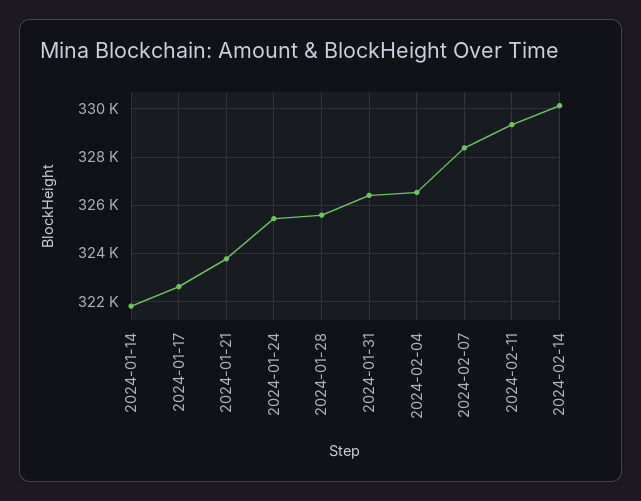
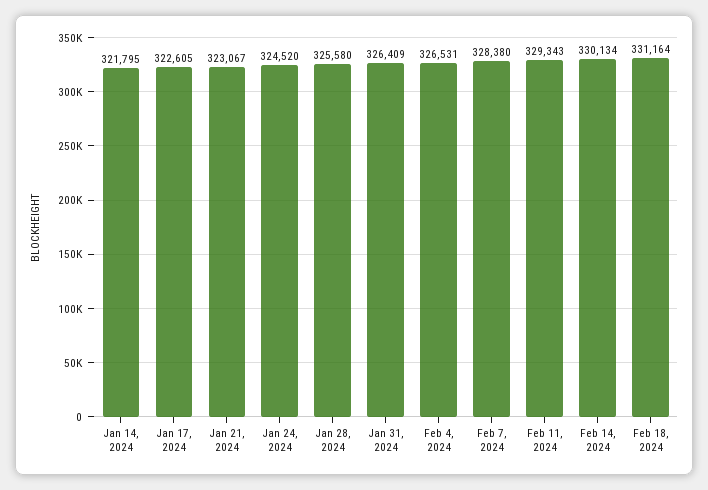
2024-01-21: 323750 -> 323067
2024-01-24: 325500 -> 324520
Feb 18, 2024: none -> 331164

